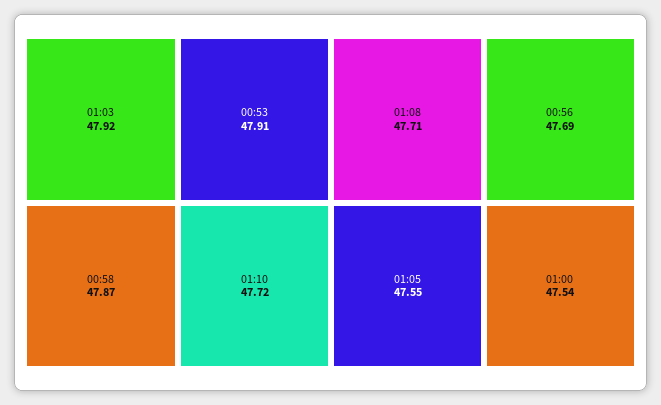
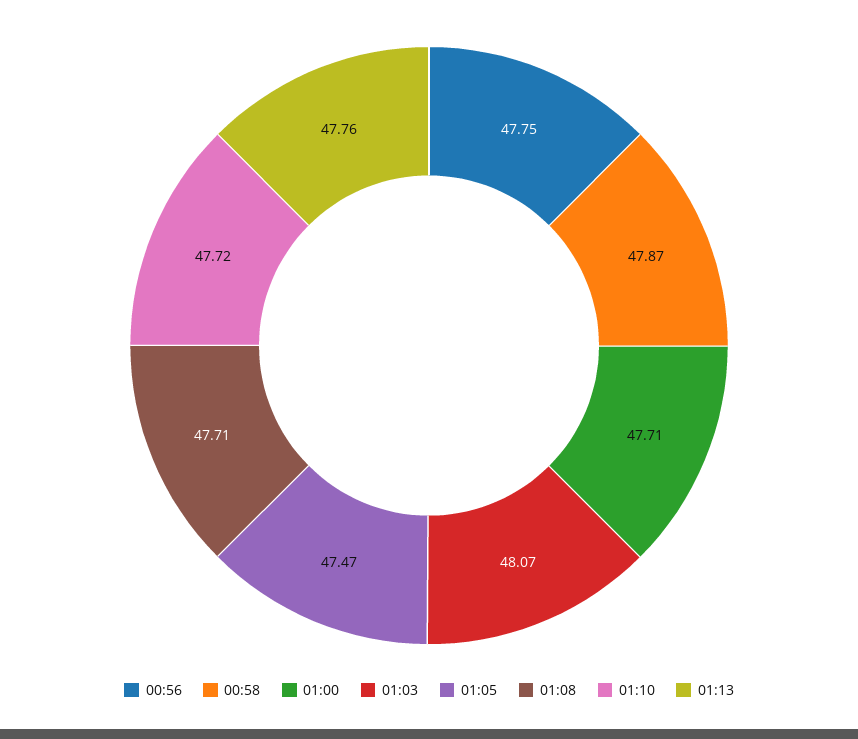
01:03: 47.92 -> 48.07
00:53: 47.91 -> none
00:56: 47.69 -> 47.75
01:05: 47.55 -> 47.47
01:00: 47.54 -> 47.71
01:13: none -> 47.76

